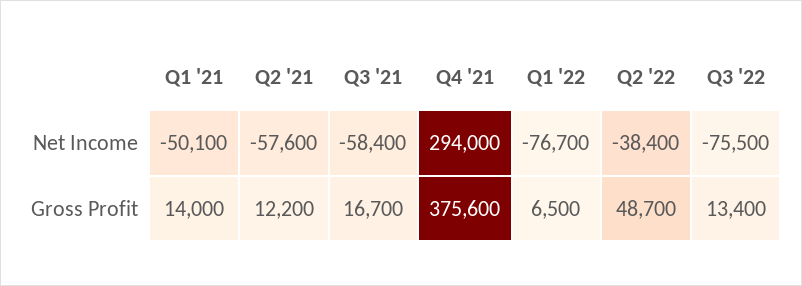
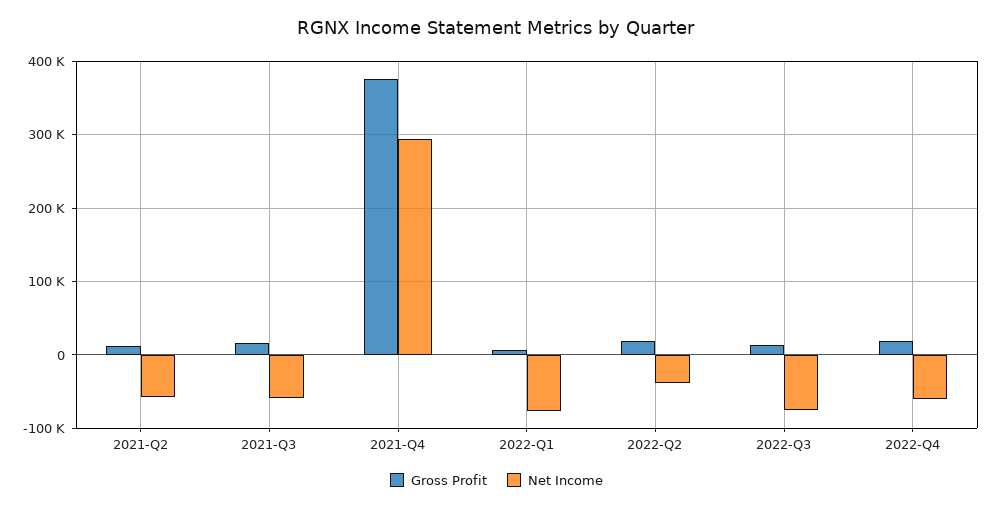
Net Income, Q1 '21: -50100 -> none
Gross Profit, Q1 '21: 14000 -> none
Gross Profit, Q2 '22: 48700 -> 20000
Gross Profit, 2022-Q4: none -> 20000
Net Income, 2022-Q4: none -> -60000

